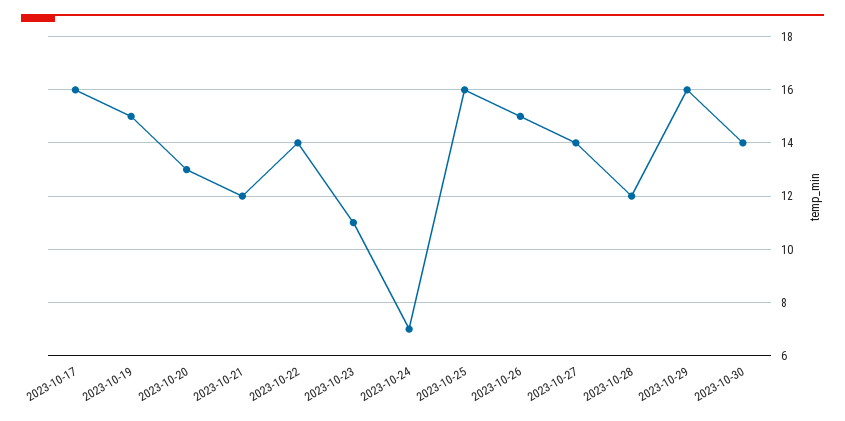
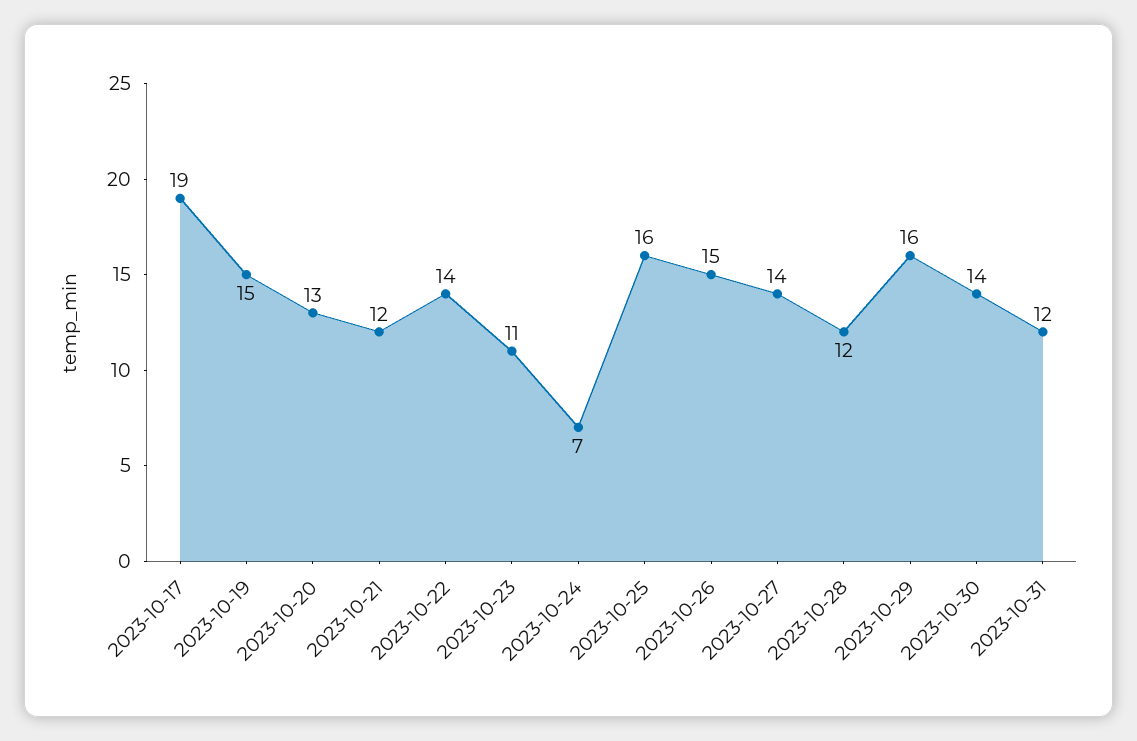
2023-10-17: 16 -> 19
2023-10-31: none -> 12

